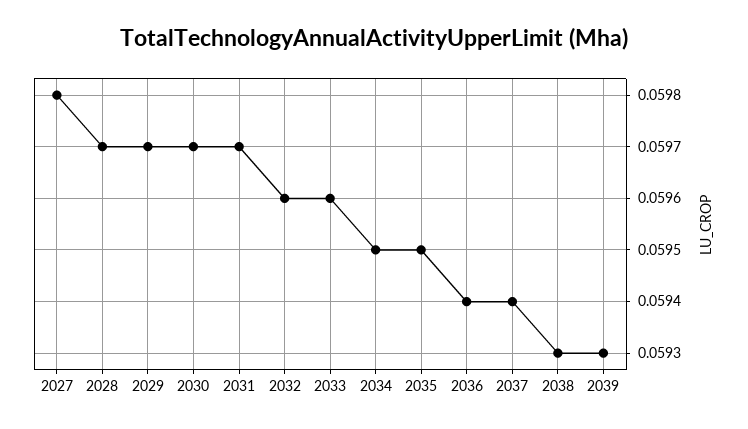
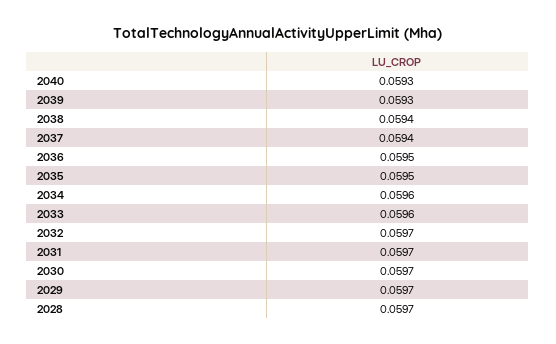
2027: 0.0598 -> none
2032: 0.0596 -> 0.0597
2034: 0.0595 -> 0.0596
2036: 0.0594 -> 0.0595
2038: 0.0593 -> 0.0594
2040: none -> 0.0593

